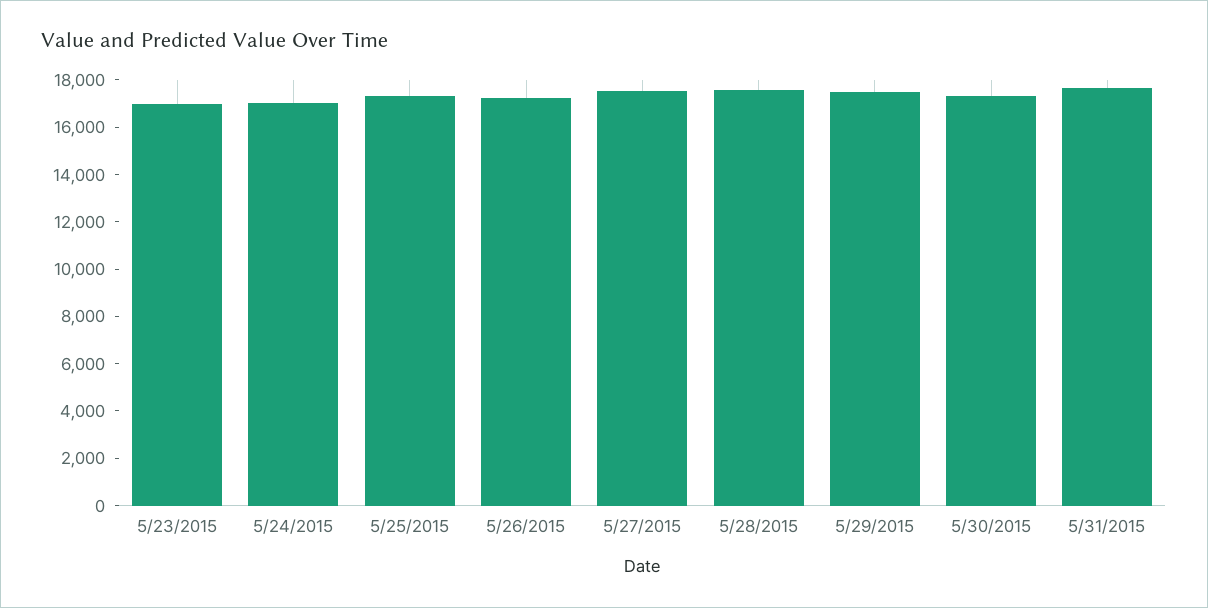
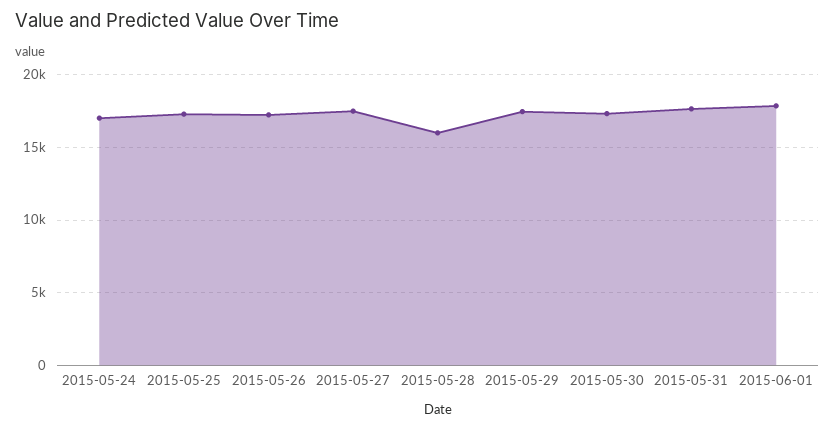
5/23/2015: 17000 -> none
5/28/2015: 17500 -> 16000
2015-06-01: none -> 18000

